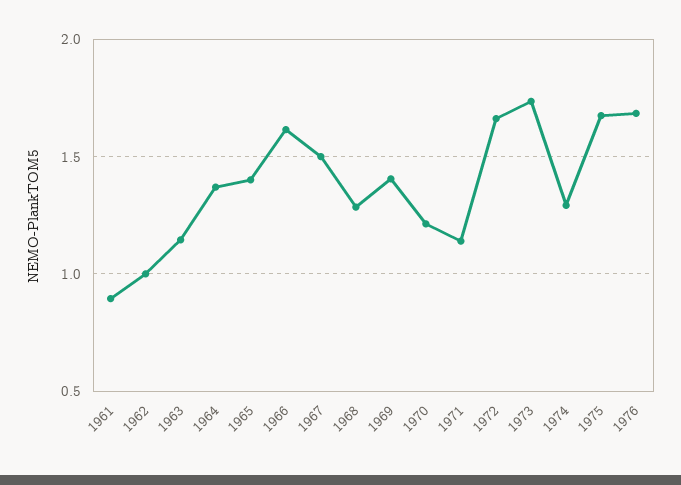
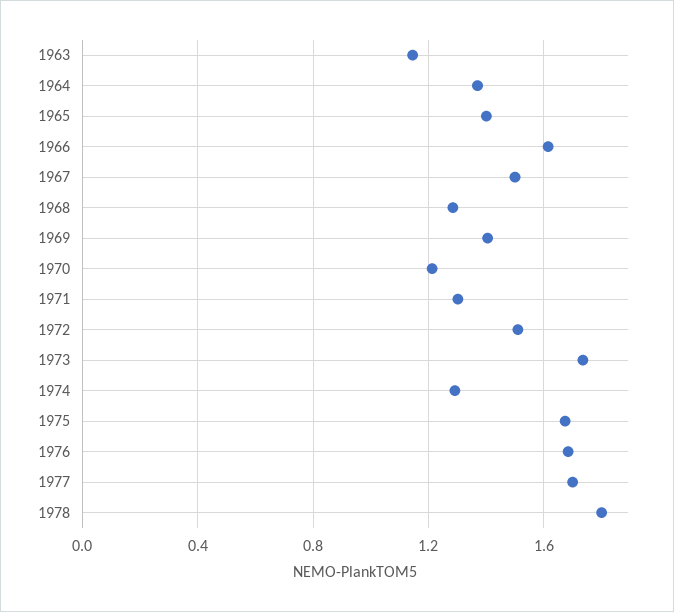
1961: 0.9 -> none
1962: 1 -> none
1971: 1.15 -> 1.3
1972: 1.65 -> 1.5
1977: none -> 1.7
1978: none -> 1.8

